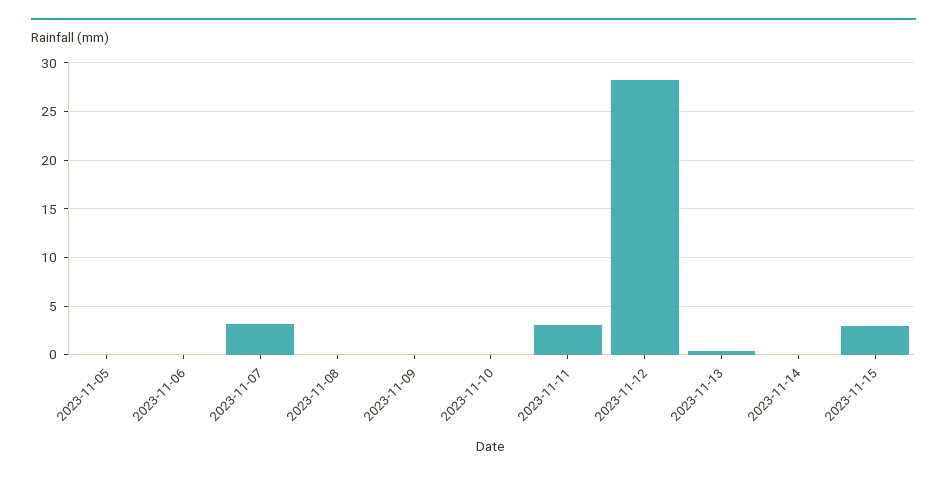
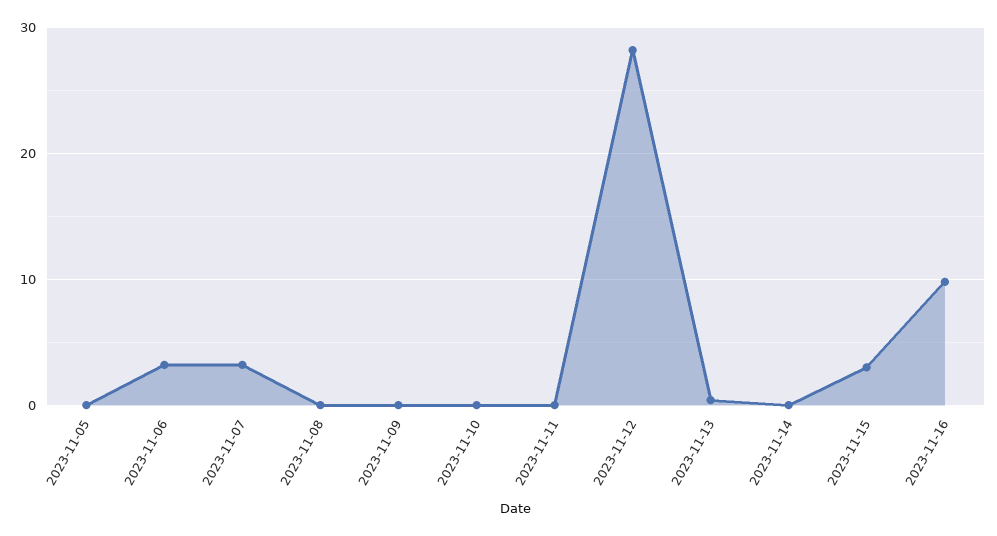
2023-11-06: 0 -> 3
2023-11-11: 3 -> 0
2023-11-16: none -> 10

